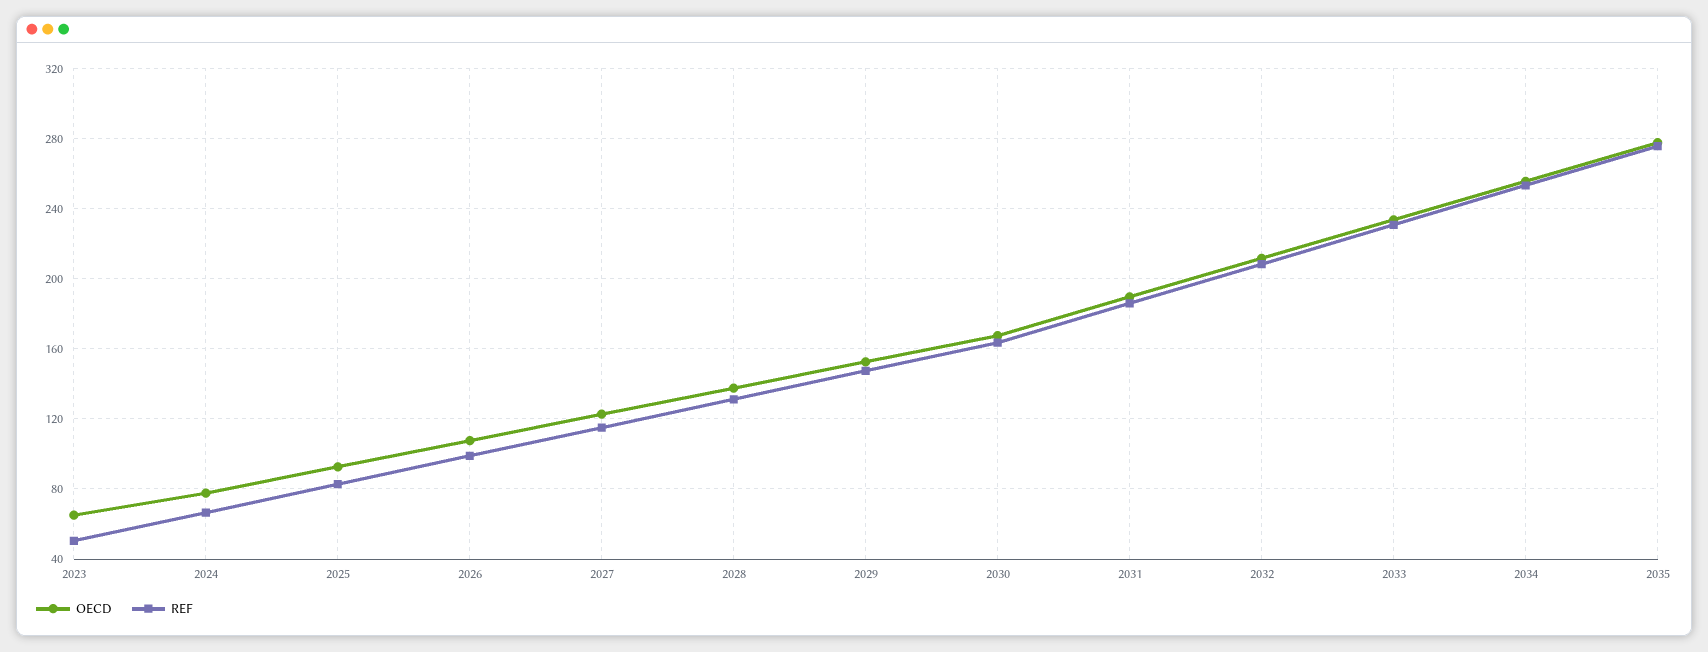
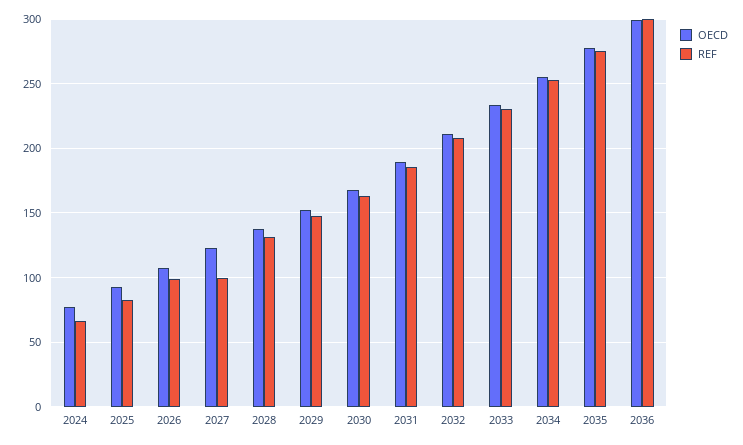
OECD, 2023: 65 -> none
REF, 2023: 50 -> none
REF, 2027: 115 -> 100
OECD, 2036: none -> 300
REF, 2036: none -> 300

